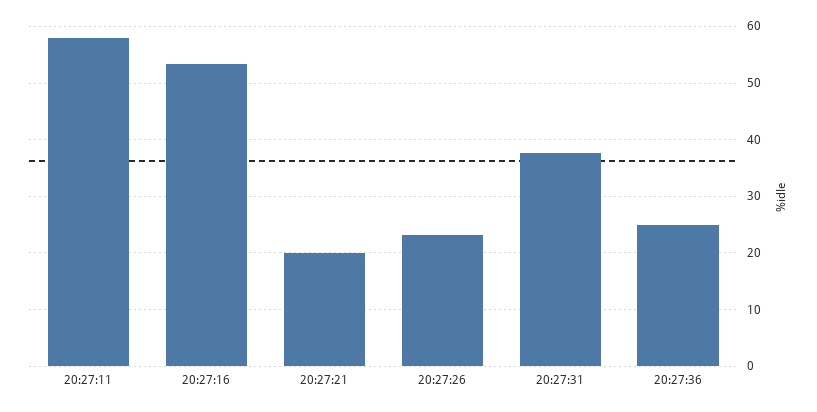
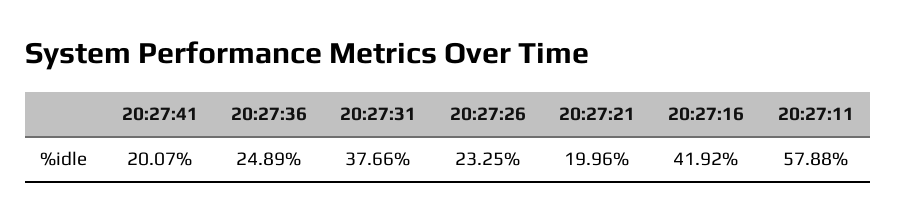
20:27:16: 54 -> 41.92
20:27:41: none -> 20.07

